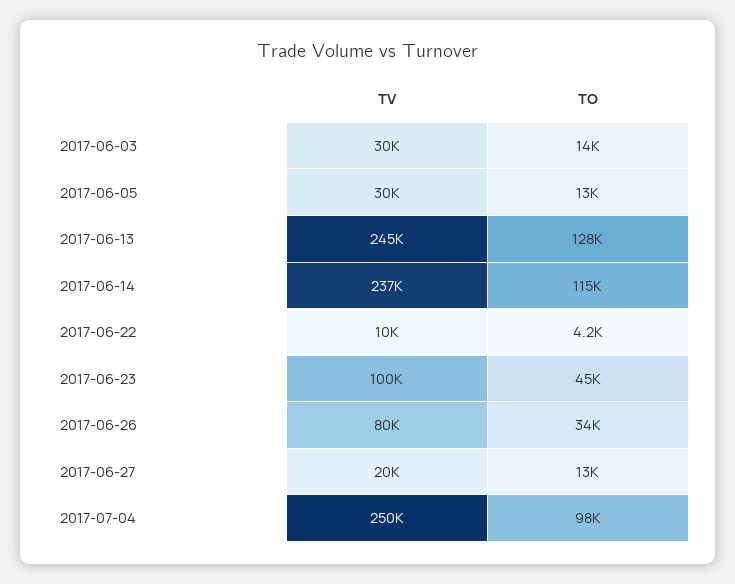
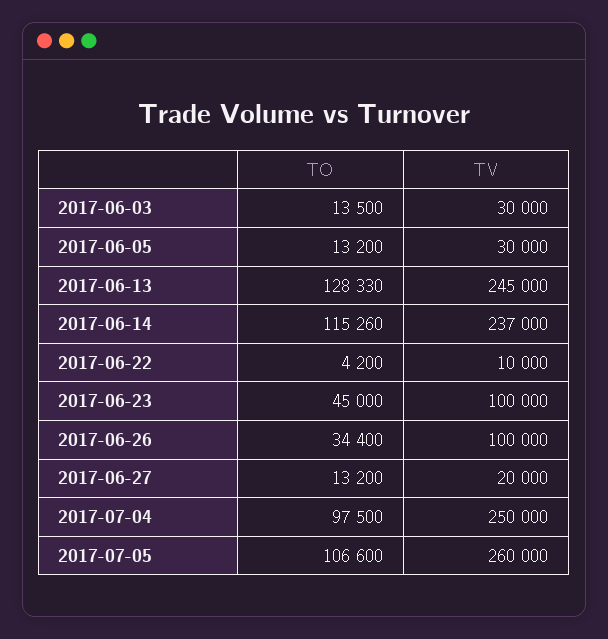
TV, 2017-06-26: 80000 -> 100000
TO, 2017-07-05: none -> 106600
TV, 2017-07-05: none -> 260000

